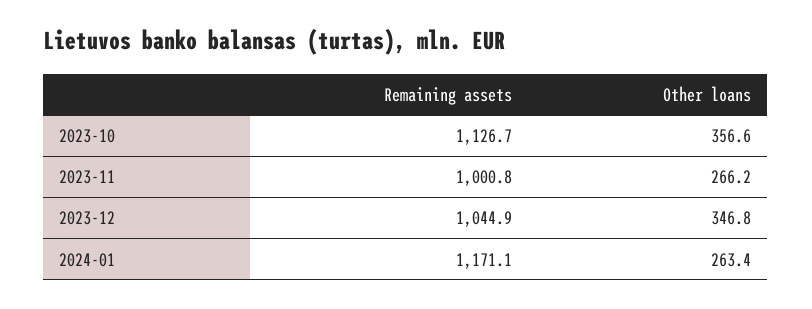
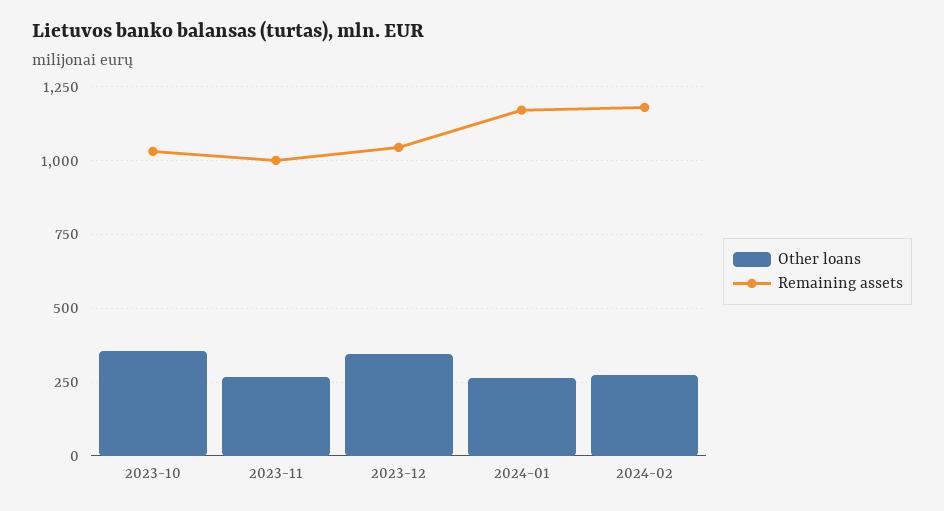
Remaining assets, 2023-10: 1126.7 -> 1025
Other loans, 2024-02: none -> 275
Remaining assets, 2024-02: none -> 1175

